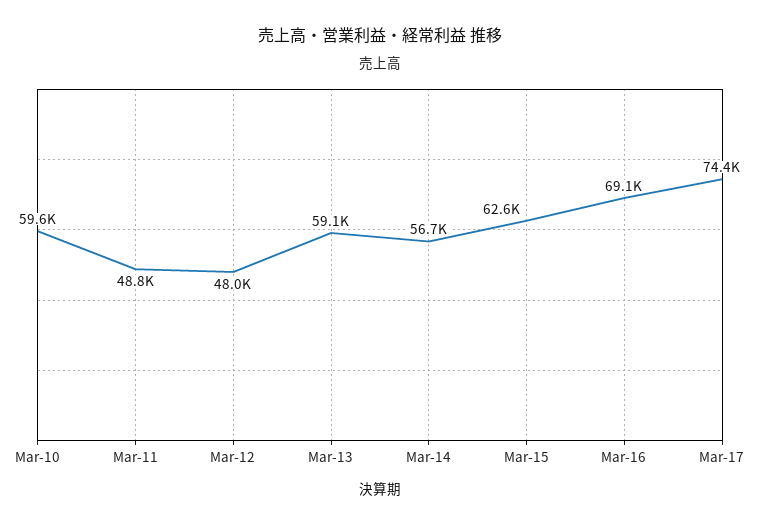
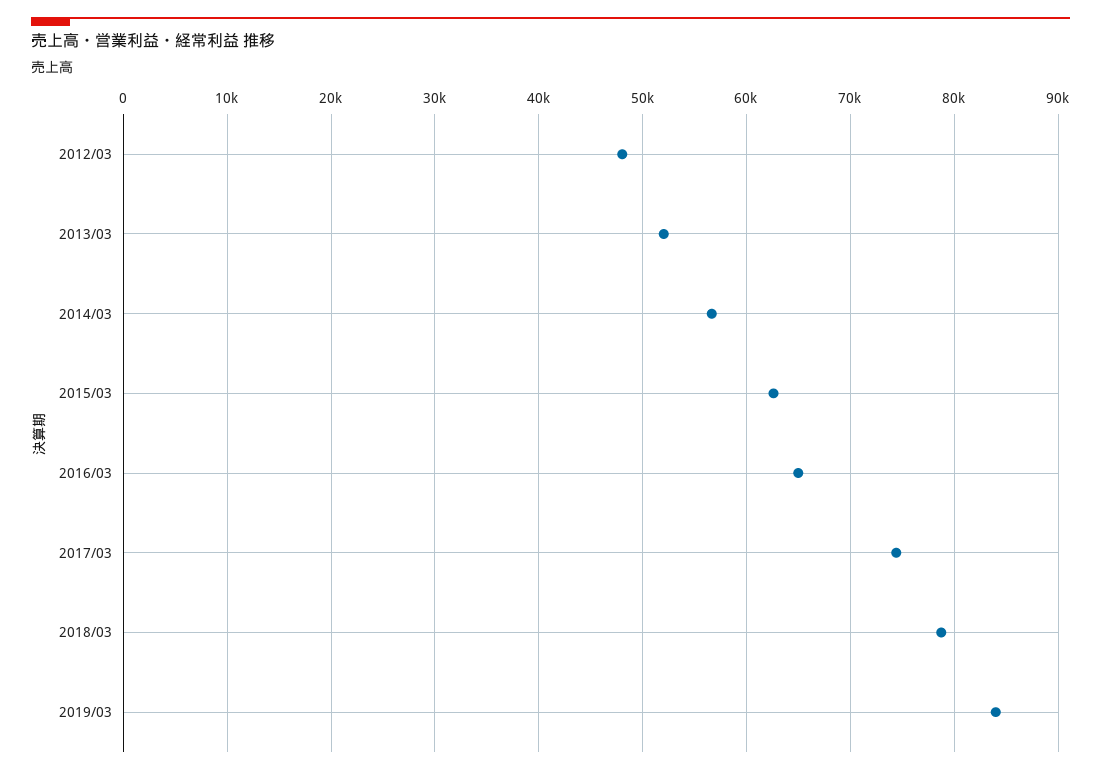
Mar-10: 59600 -> none
Mar-11: 48800 -> none
Mar-13: 59100 -> 52000
Mar-16: 69100 -> 65000
2018/03: none -> 79000
2019/03: none -> 84000

